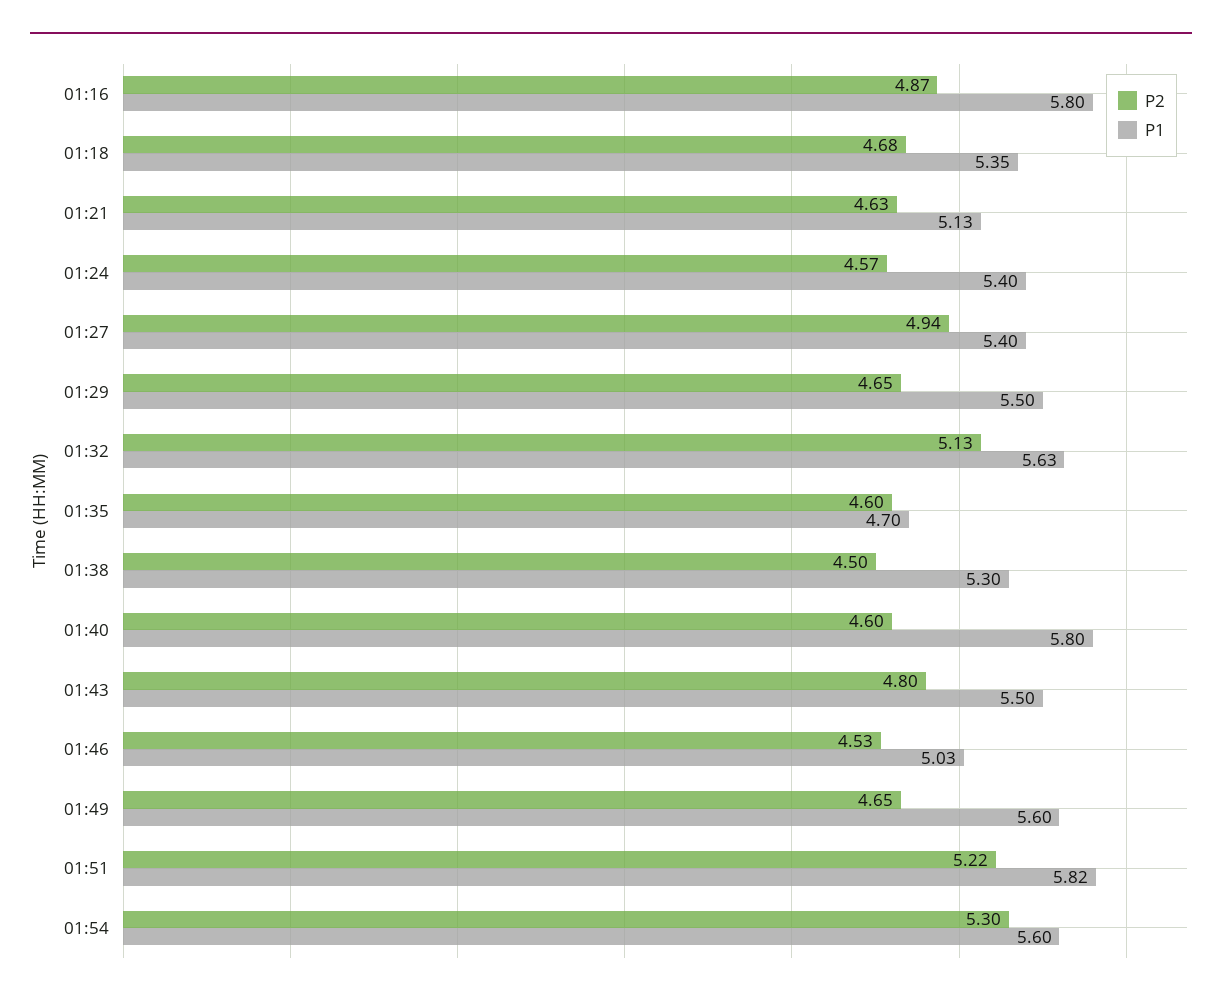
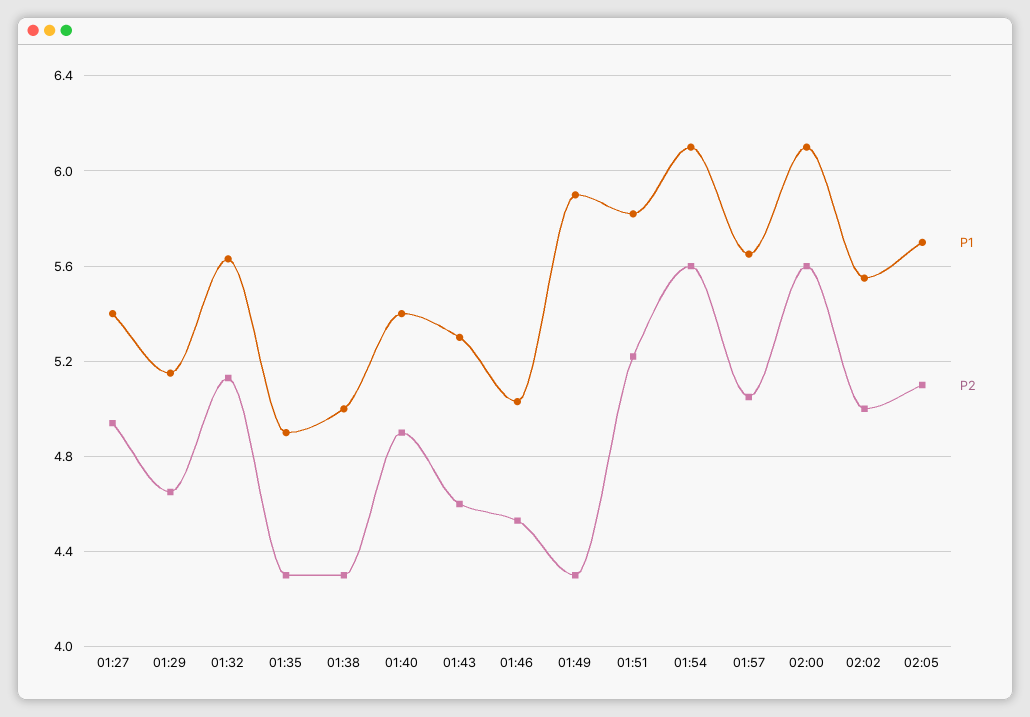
P2, 01:16: 4.87 -> none
P1, 01:16: 5.8 -> none
P2, 01:18: 4.68 -> none
P1, 01:18: 5.35 -> none
P2, 01:21: 4.63 -> none
P1, 01:21: 5.13 -> none
P2, 01:24: 4.57 -> none
P1, 01:24: 5.4 -> none
P1, 01:29: 5.5 -> 5.15
P2, 01:35: 4.6 -> 4.3
P1, 01:35: 4.7 -> 4.9
P2, 01:38: 4.5 -> 4.3
P1, 01:38: 5.3 -> 5
P2, 01:40: 4.6 -> 4.9
P1, 01:40: 5.8 -> 5.4
P2, 01:43: 4.8 -> 4.6
P1, 01:43: 5.5 -> 5.3
P2, 01:49: 4.65 -> 4.3
P1, 01:49: 5.6 -> 5.9
P2, 01:54: 5.3 -> 5.6
P1, 01:54: 5.6 -> 6.1
P1, 01:57: none -> 5.65
P2, 01:57: none -> 5.05
P1, 02:00: none -> 6.1
P2, 02:00: none -> 5.6
P1, 02:02: none -> 5.55
P2, 02:02: none -> 5
P1, 02:05: none -> 5.7
P2, 02:05: none -> 5.1

